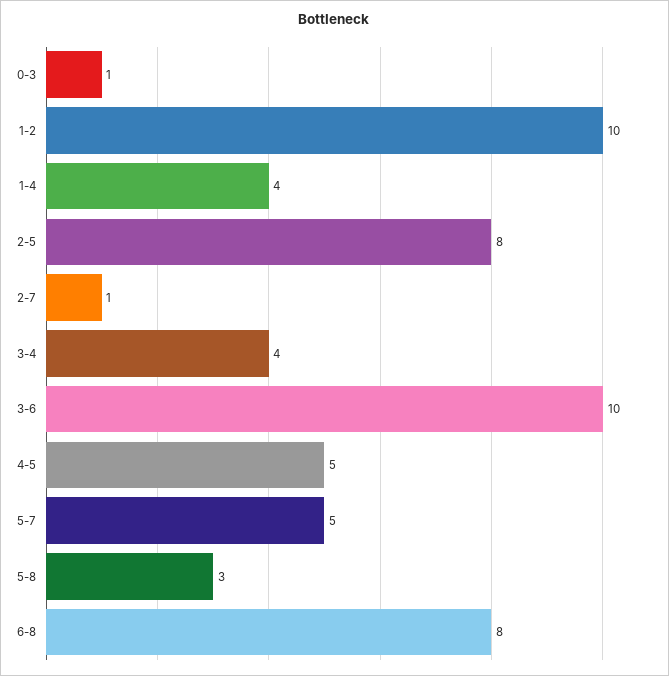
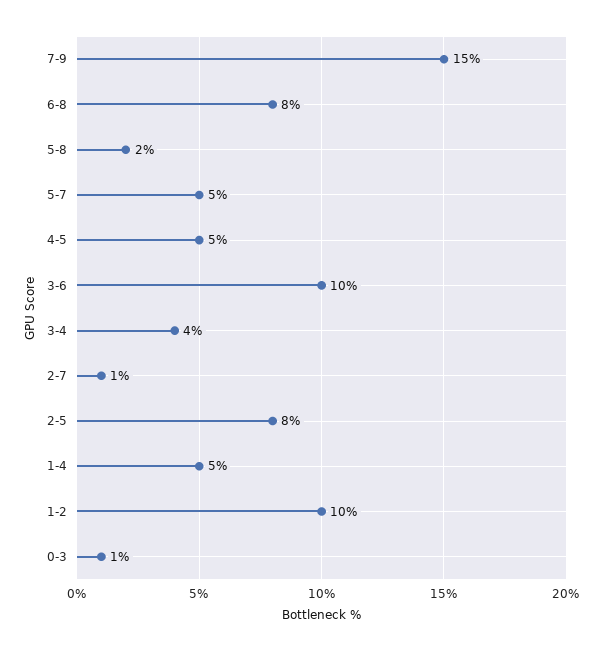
1-4: 4 -> 5
5-8: 3 -> 2
7-9: none -> 15

